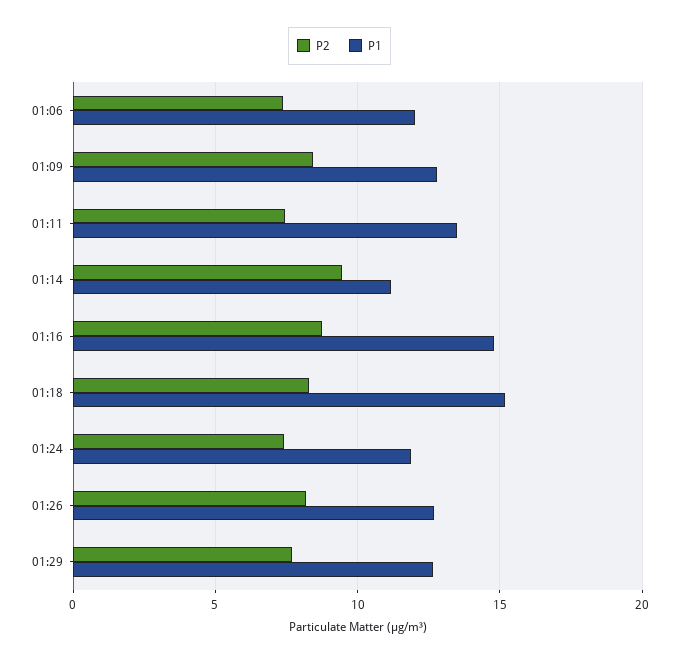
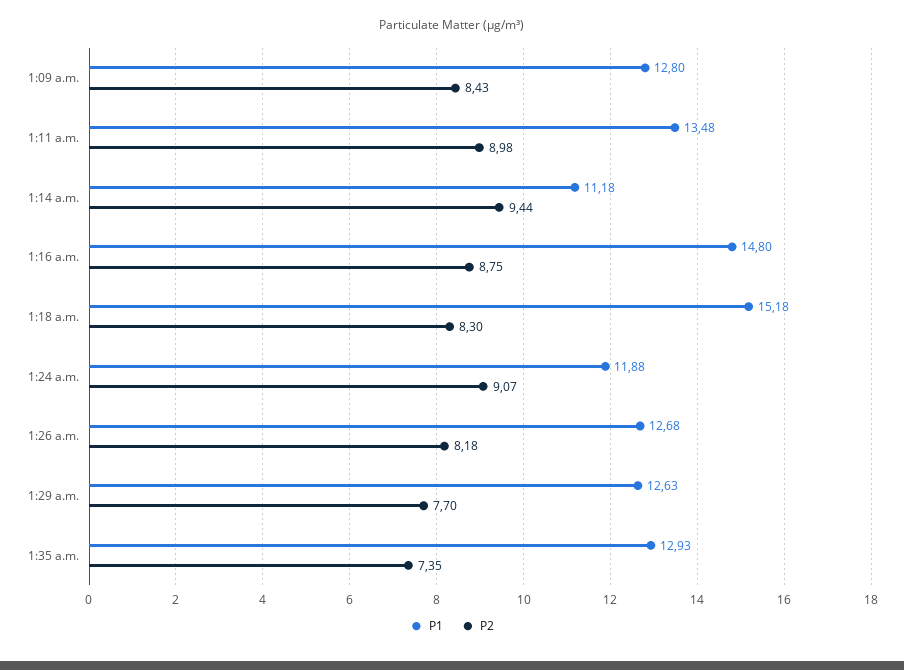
P2, 01:06: 7.5 -> none
P1, 01:06: 12 -> none
P2, 01:11: 7.5 -> 8.98
P2, 01:24: 7.5 -> 9.07
P1, 1:35 a.m.: none -> 12.93
P2, 1:35 a.m.: none -> 7.35

